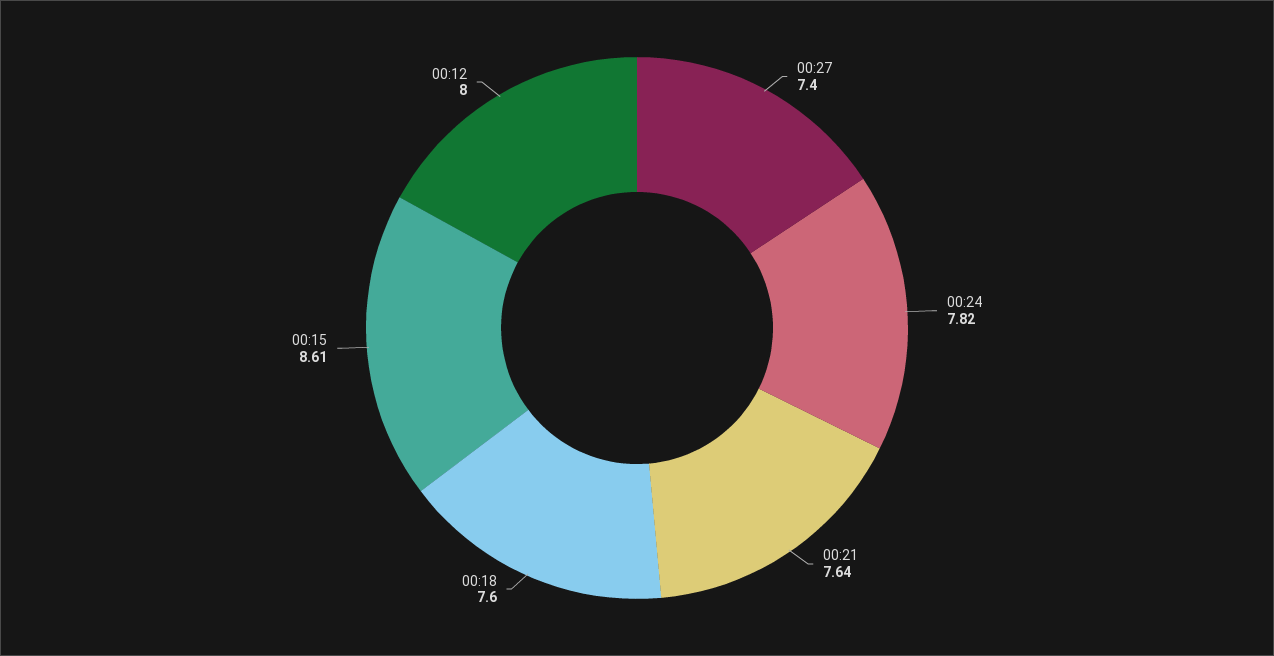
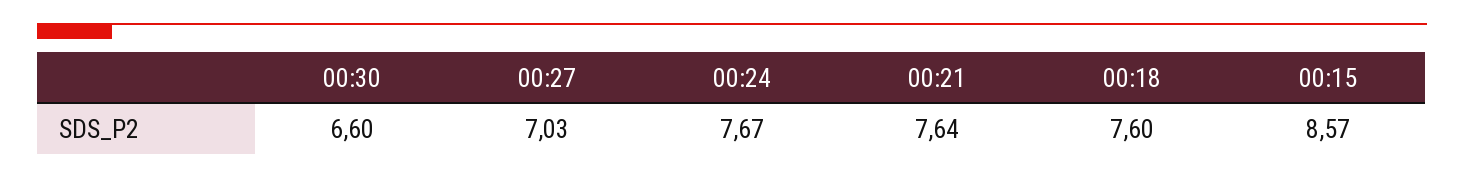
00:27: 7.4 -> 7.03
00:24: 7.82 -> 7.67
00:15: 8.61 -> 8.57
00:12: 8 -> none
00:30: none -> 6.6

